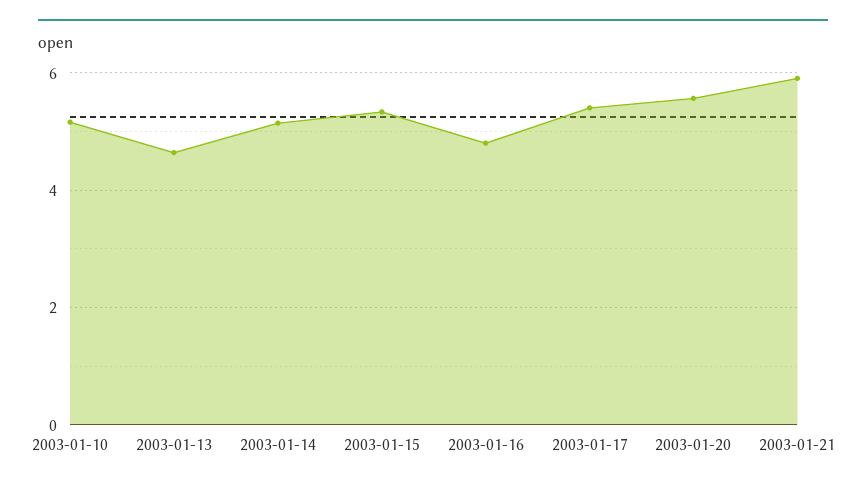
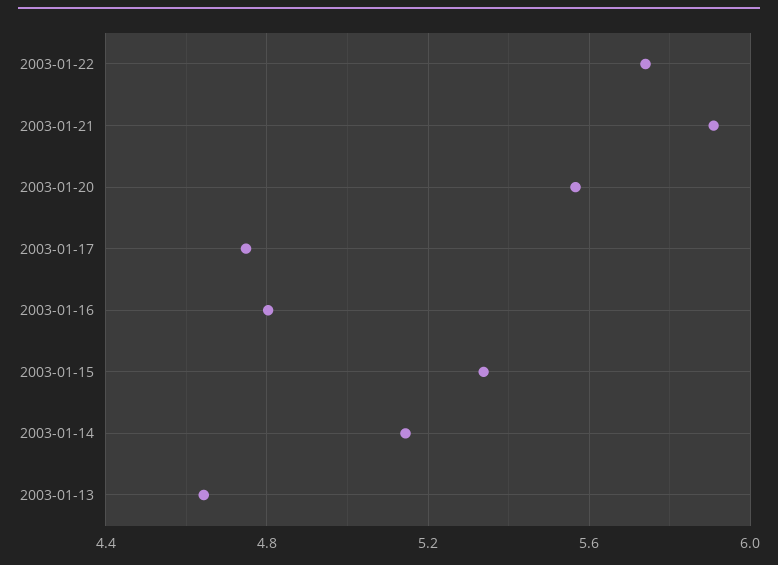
2003-01-10: 5.2 -> none
2003-01-17: 5.4 -> 4.75
2003-01-22: none -> 5.75

